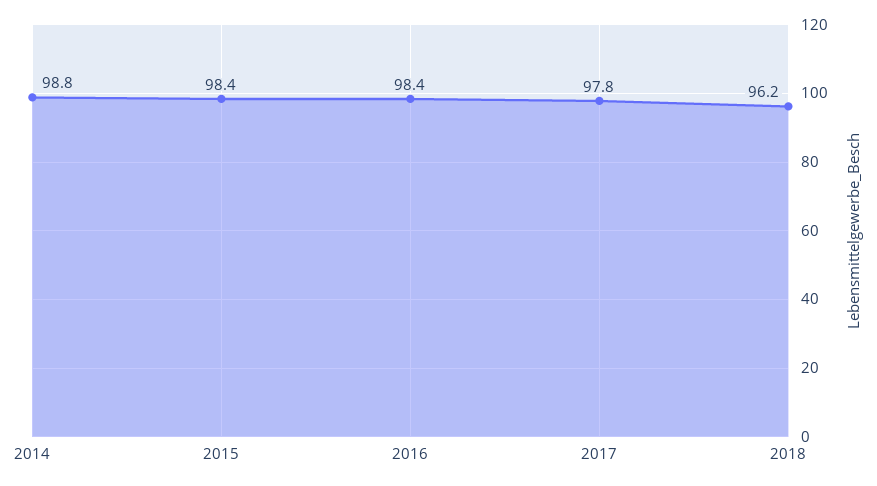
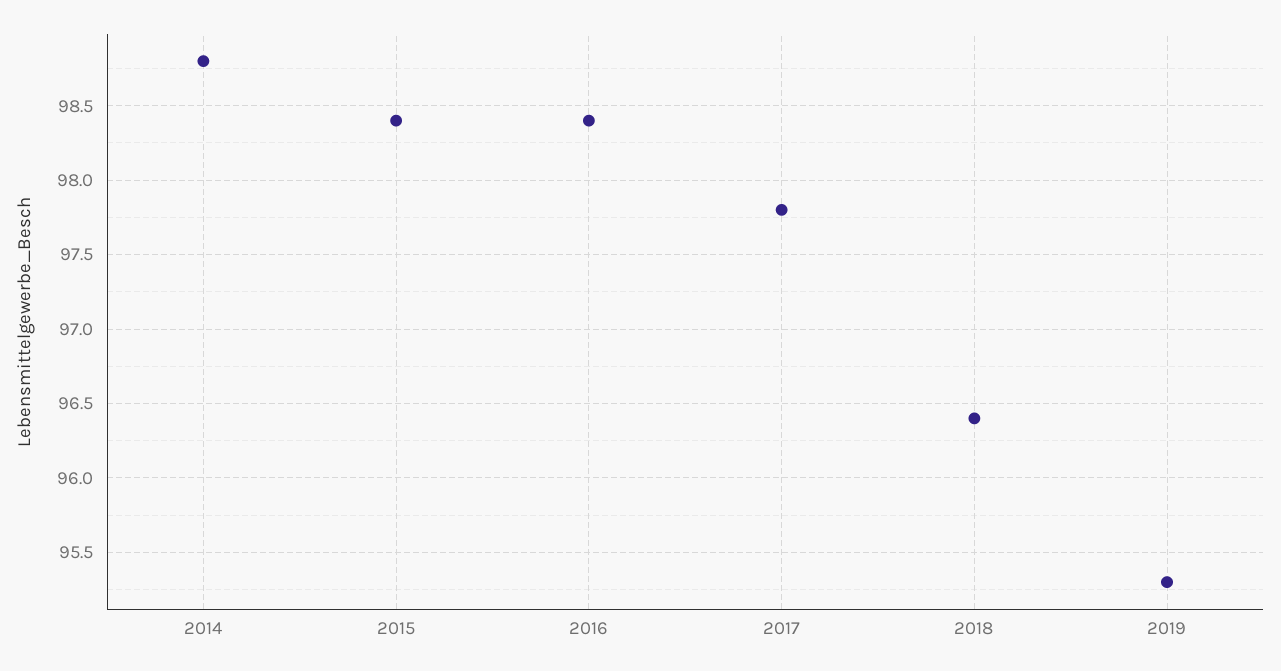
2018: 96.2 -> 96.4
2019: none -> 95.3

